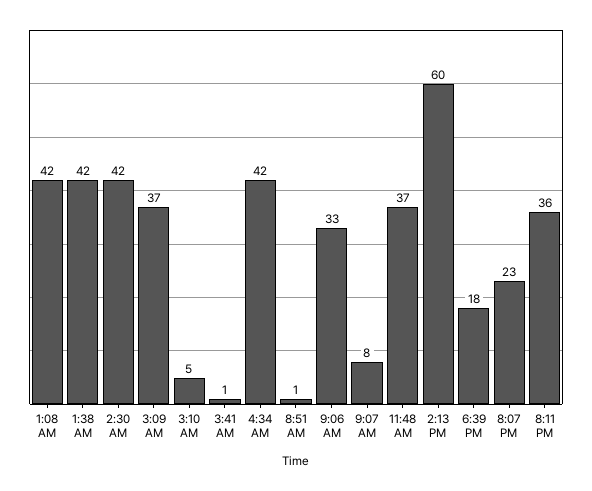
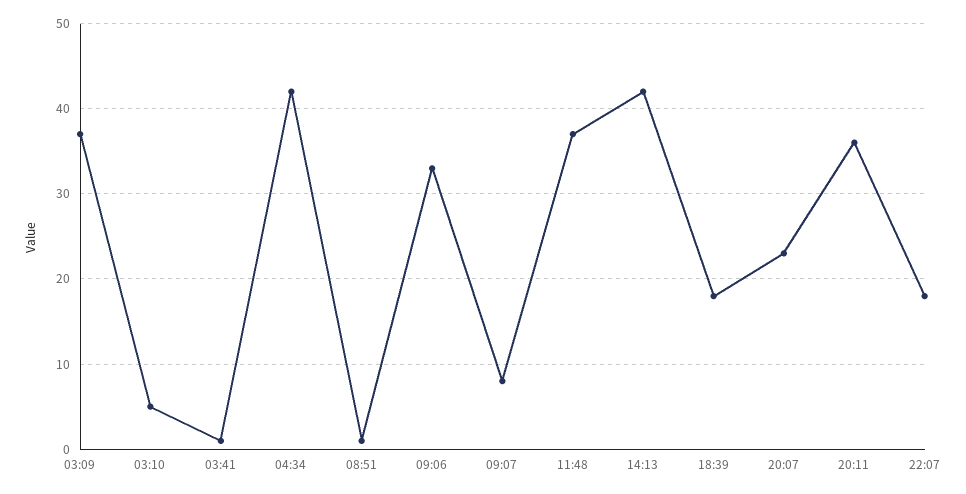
1:08 AM: 42 -> none
1:38 AM: 42 -> none
2:30 AM: 42 -> none
2:13 PM: 60 -> 42
22:07: none -> 18

